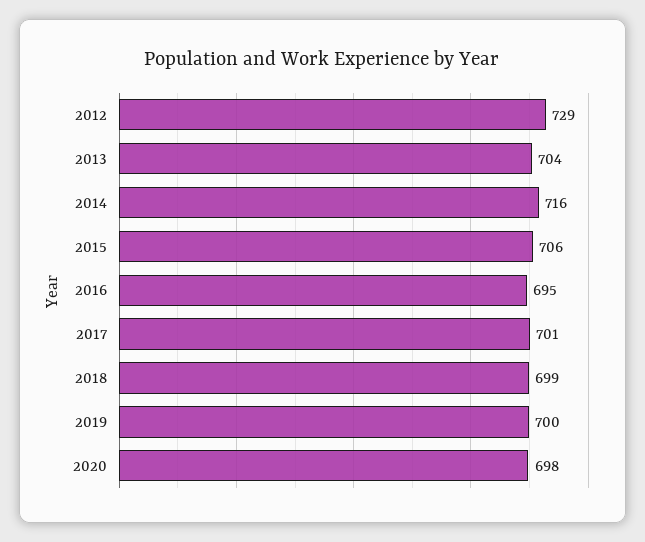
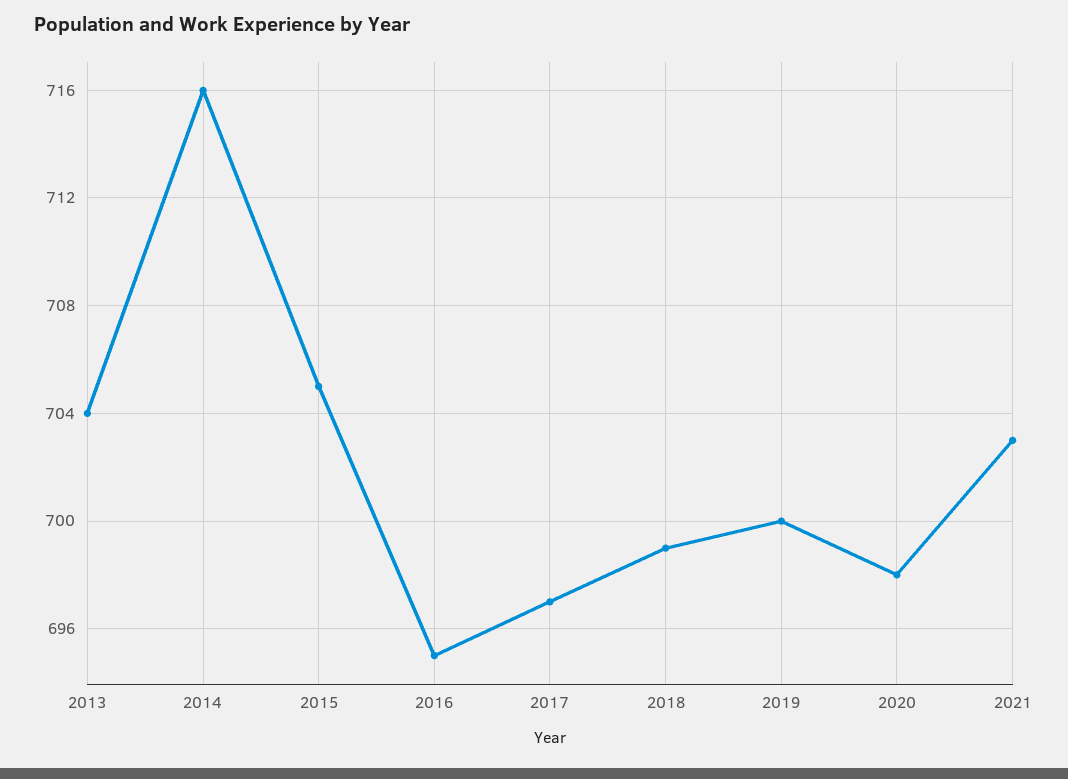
2012: 729 -> none
2015: 706 -> 705
2017: 701 -> 697
2021: none -> 703

